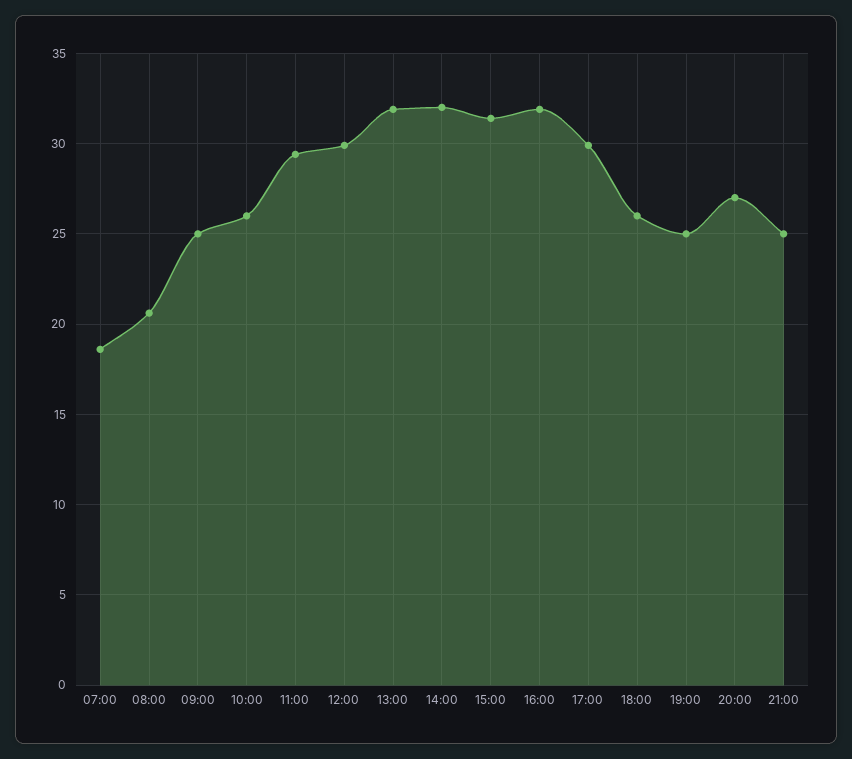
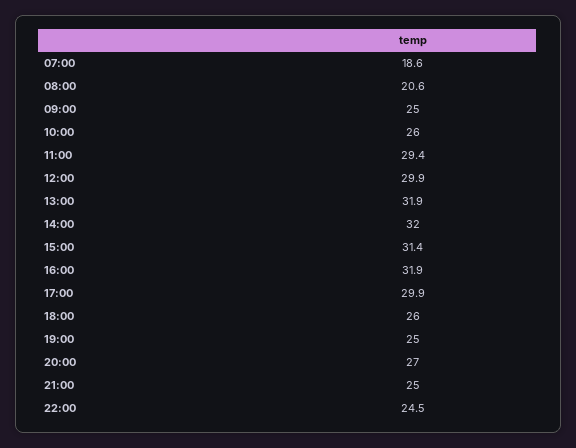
22:00: none -> 24.5

